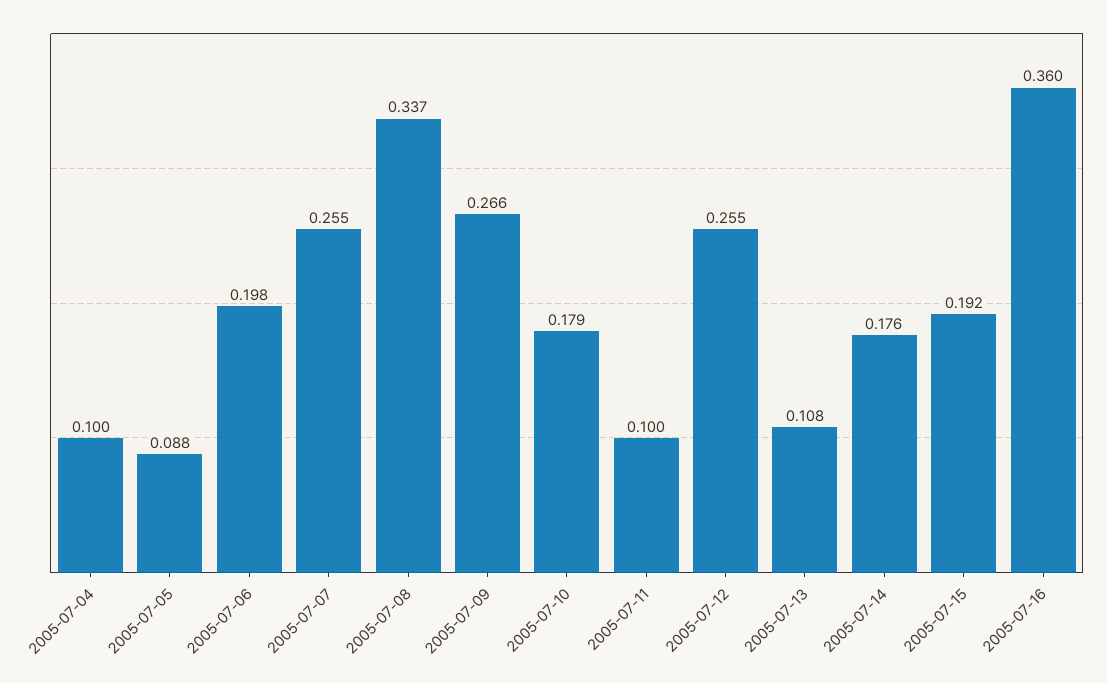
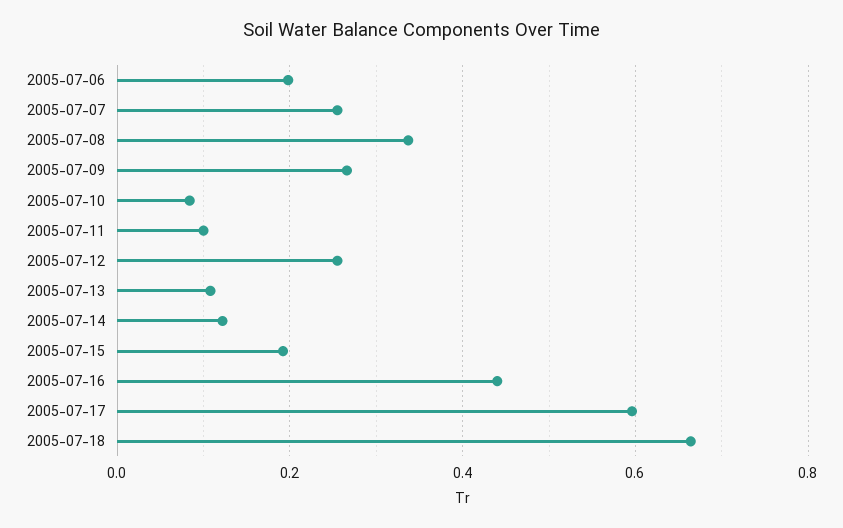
2005-07-04: 0.1 -> none
2005-07-05: 0.088 -> none
2005-07-10: 0.179 -> 0.08
2005-07-14: 0.176 -> 0.12
2005-07-16: 0.36 -> 0.44
2005-07-17: none -> 0.6
2005-07-18: none -> 0.66

